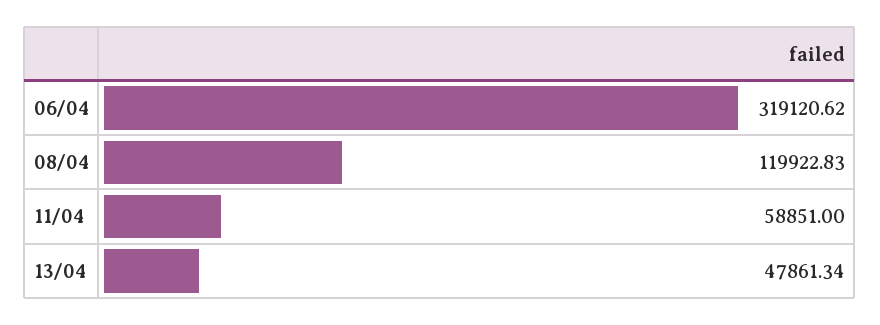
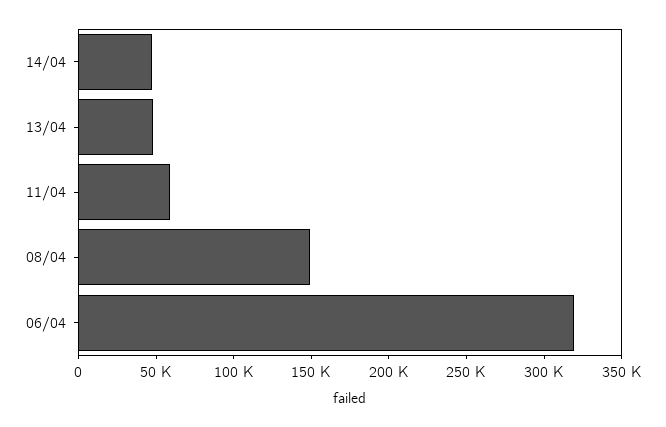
08/04: 119922.83 -> 150000
14/04: none -> 50000

